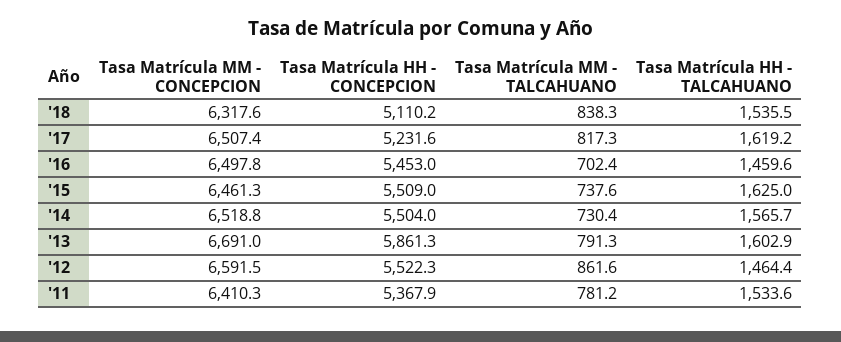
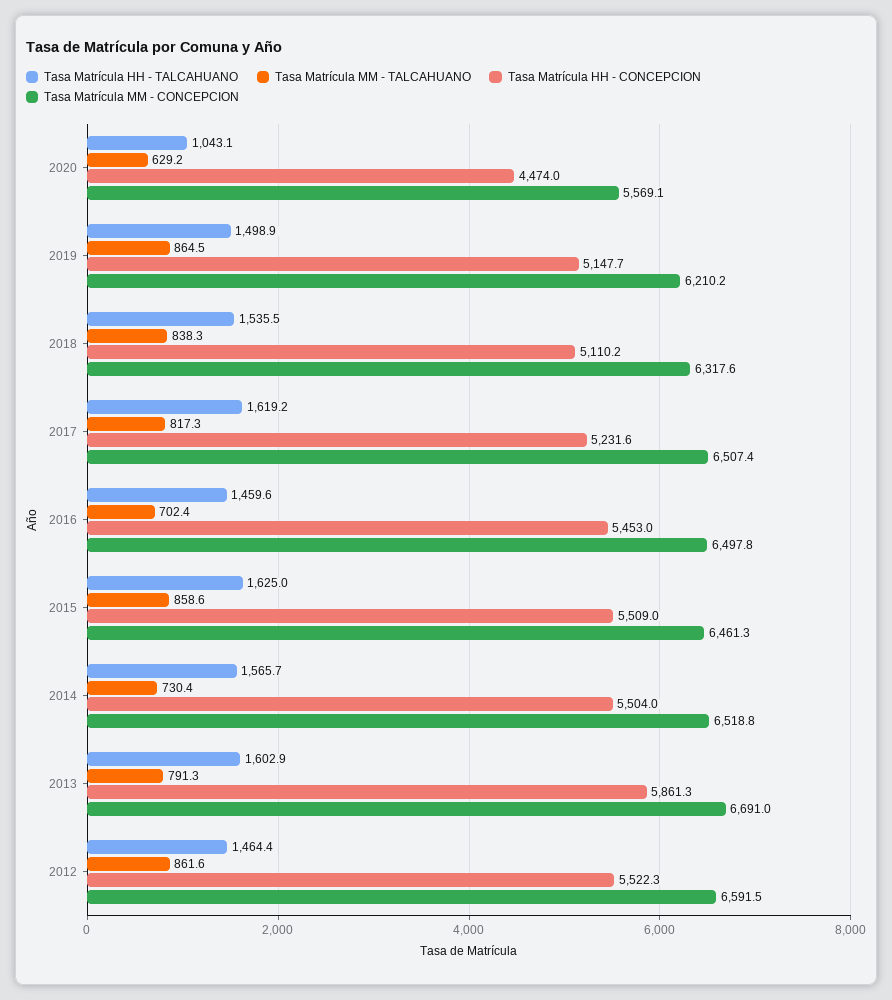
Tasa Matrícula MM - TALCAHUANO, '15: 737.6 -> 858.6
Tasa Matrícula MM - CONCEPCION, '11: 6410.3 -> none
Tasa Matrícula HH - CONCEPCION, '11: 5367.9 -> none
Tasa Matrícula MM - TALCAHUANO, '11: 781.2 -> none
Tasa Matrícula HH - TALCAHUANO, '11: 1533.6 -> none
Tasa Matrícula HH - TALCAHUANO, 2020: none -> 1043.1
Tasa Matrícula MM - TALCAHUANO, 2020: none -> 629.2
Tasa Matrícula HH - CONCEPCION, 2020: none -> 4474
Tasa Matrícula MM - CONCEPCION, 2020: none -> 5569.1
Tasa Matrícula HH - TALCAHUANO, 2019: none -> 1498.9
Tasa Matrícula MM - TALCAHUANO, 2019: none -> 864.5
Tasa Matrícula HH - CONCEPCION, 2019: none -> 5147.7
Tasa Matrícula MM - CONCEPCION, 2019: none -> 6210.2

